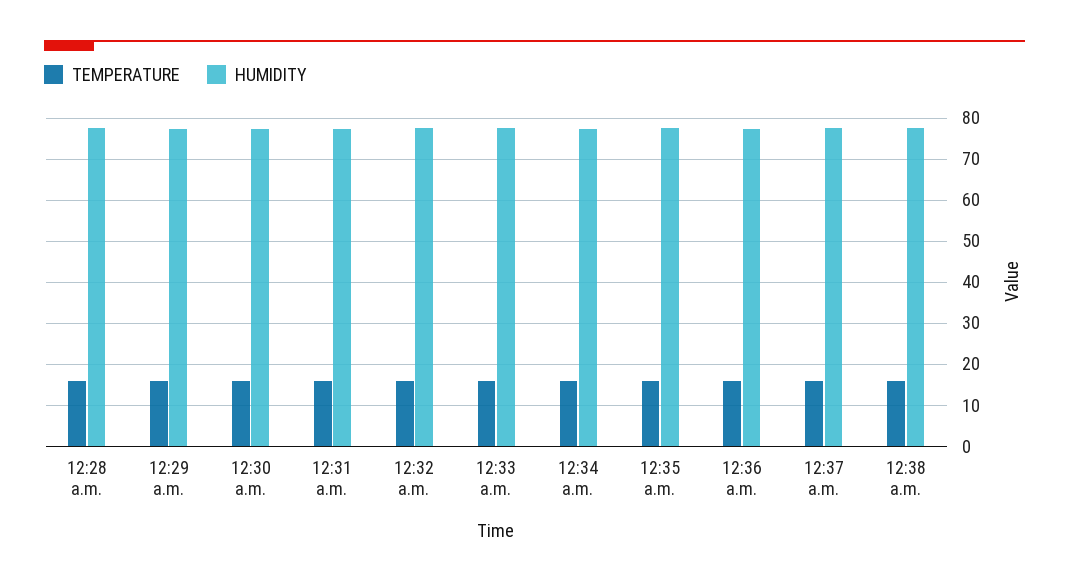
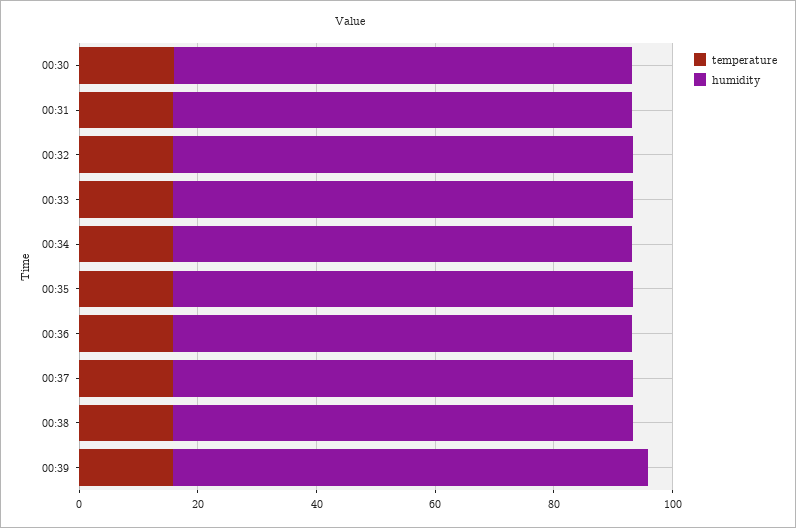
TEMPERATURE, 12:28 a.m.: 16 -> none
HUMIDITY, 12:28 a.m.: 78 -> none
TEMPERATURE, 12:29 a.m.: 16 -> none
HUMIDITY, 12:29 a.m.: 78 -> none
TEMPERATURE, 00:39: none -> 15
HUMIDITY, 00:39: none -> 80

